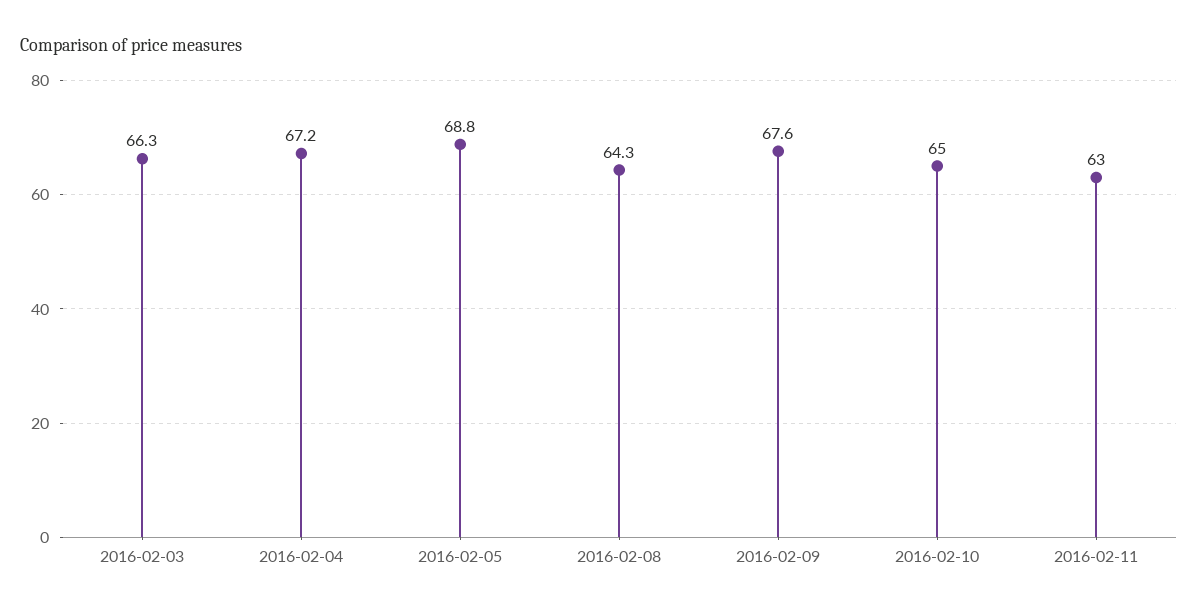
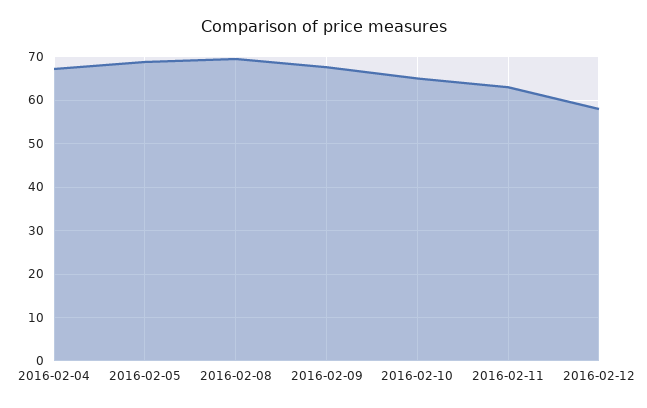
2016-02-03: 66.3 -> none
2016-02-08: 64.3 -> 70
2016-02-12: none -> 58

